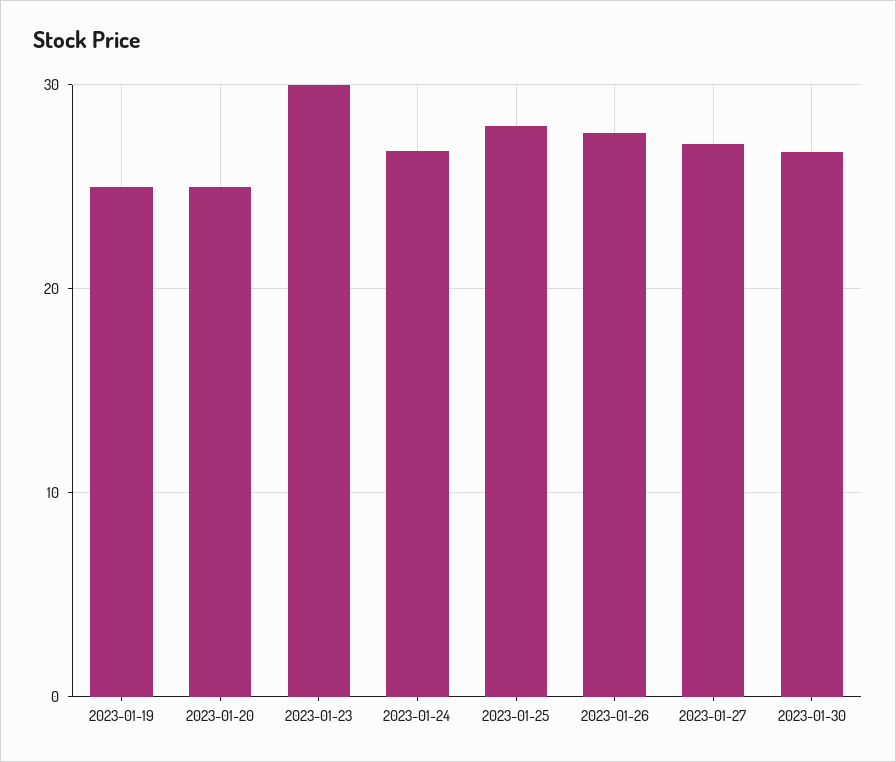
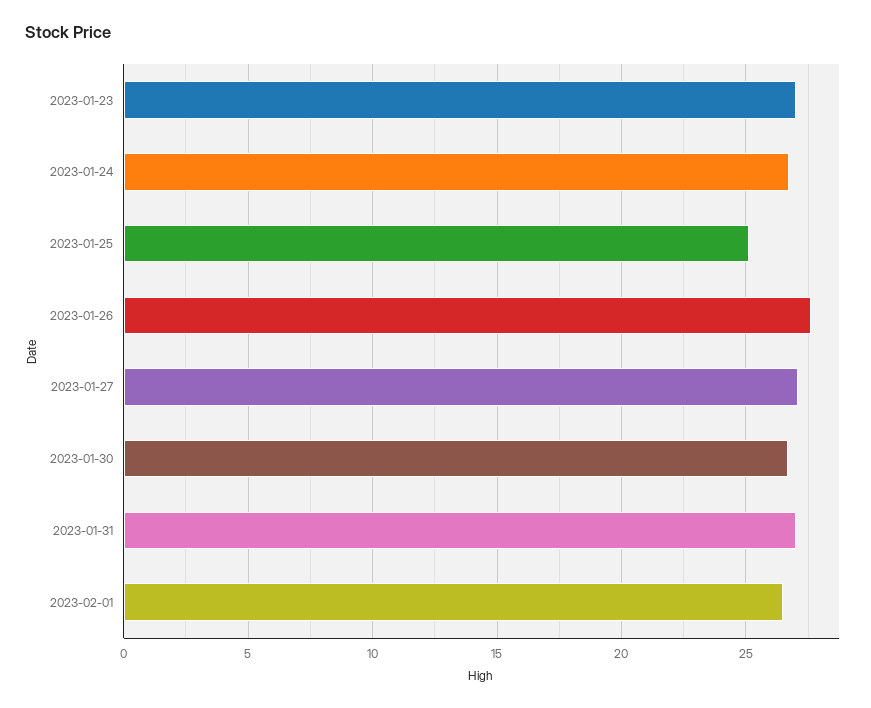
2023-01-19: 25 -> none
2023-01-20: 25 -> none
2023-01-23: 30 -> 27
2023-01-25: 28 -> 25
2023-01-31: none -> 27
2023-02-01: none -> 26.5

